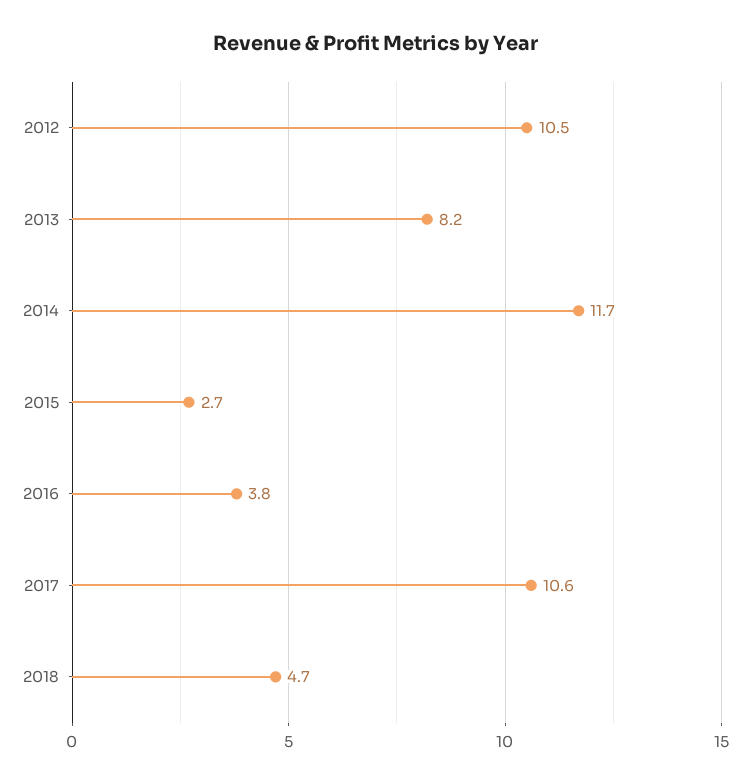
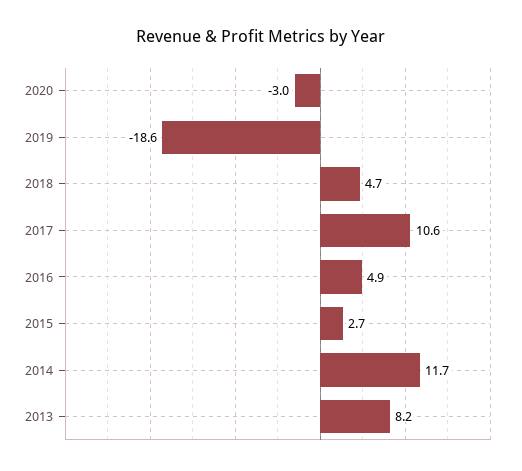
2012: 10.5 -> none
2016: 3.8 -> 4.9
2020: none -> -3
2019: none -> -18.6

